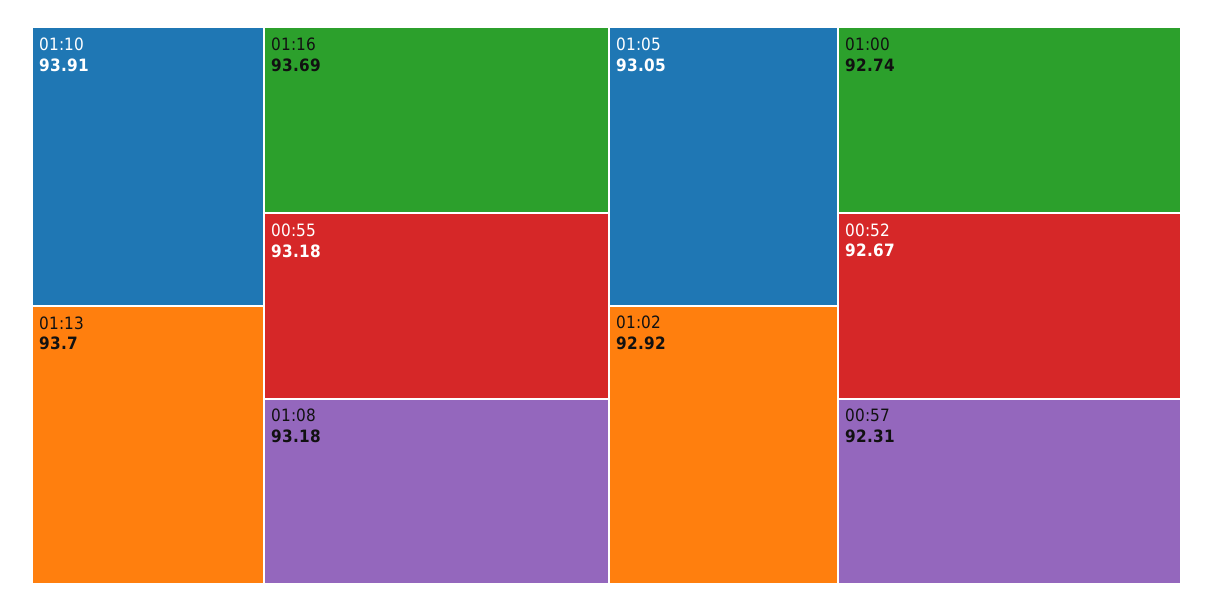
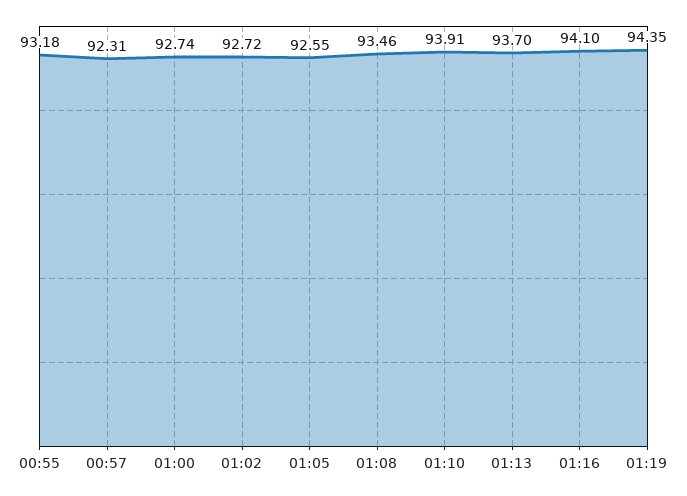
01:16: 93.69 -> 94.1
01:08: 93.18 -> 93.46
01:05: 93.05 -> 92.55
01:02: 92.92 -> 92.72
00:52: 92.67 -> none
01:19: none -> 94.35

